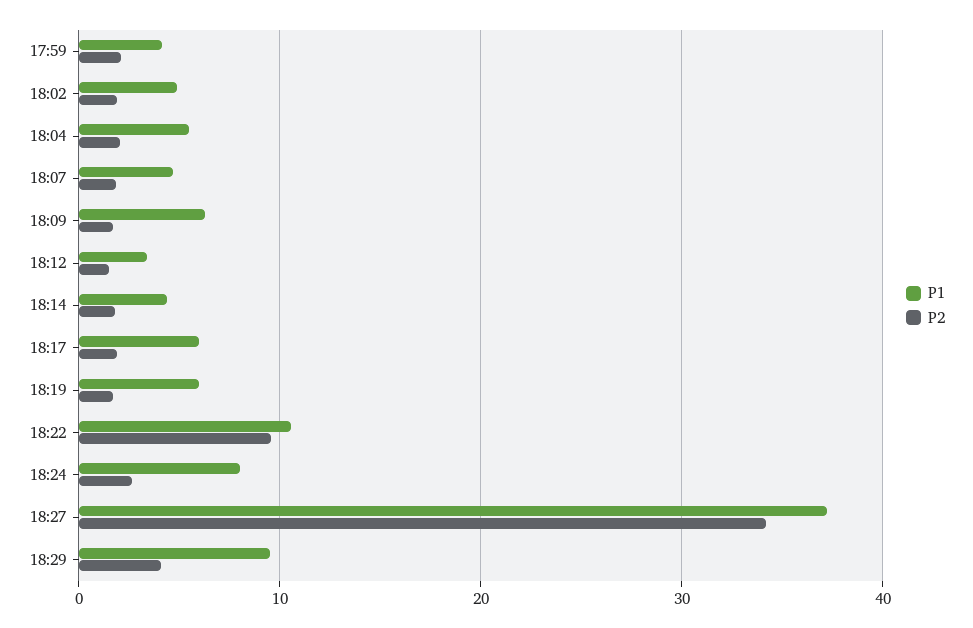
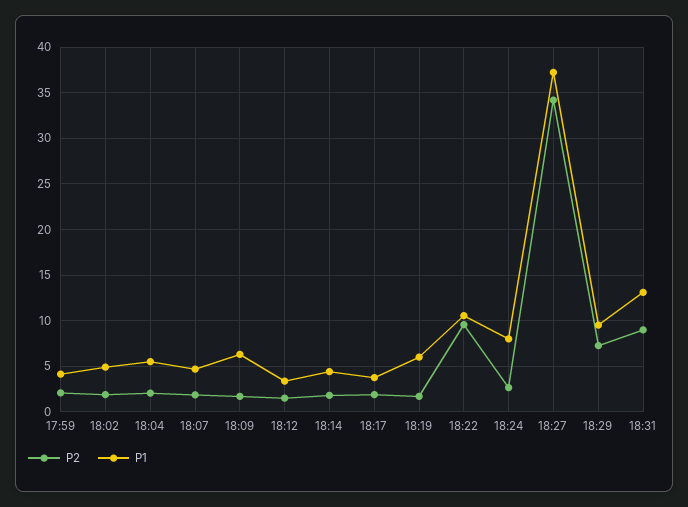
P1, 18:17: 6 -> 4
P2, 18:29: 4 -> 7
P2, 18:31: none -> 9
P1, 18:31: none -> 13

